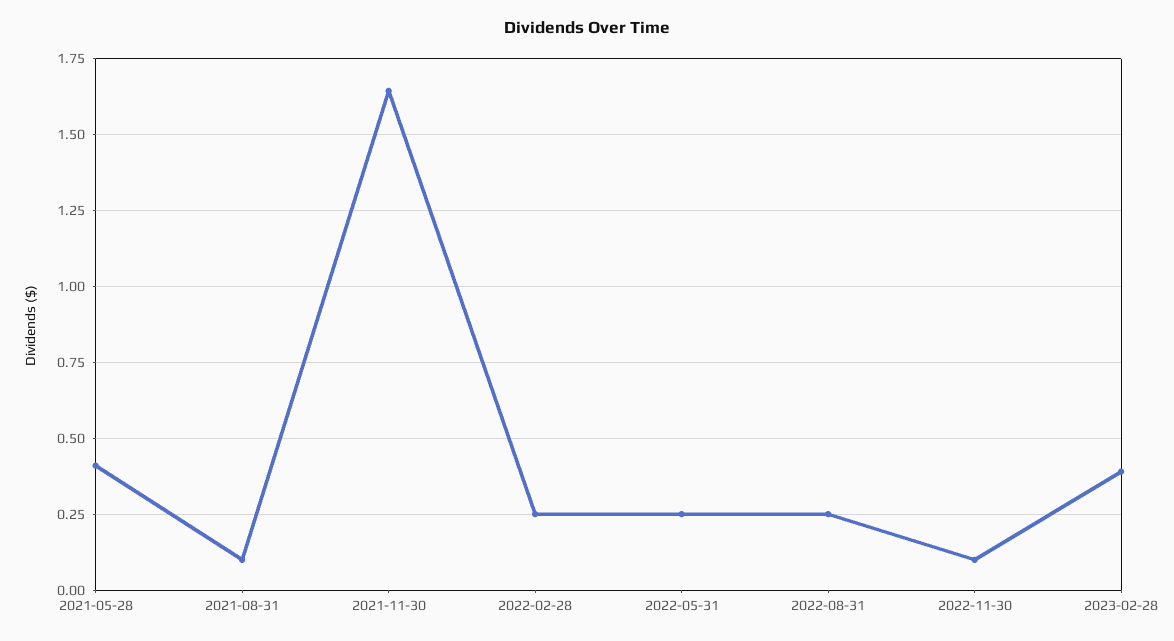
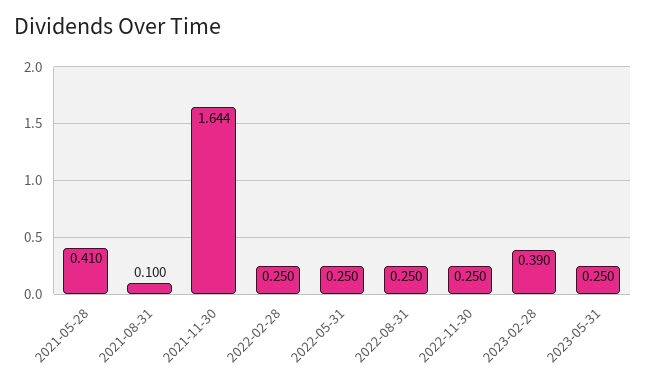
2022-11-30: 0.1 -> 0.25
2023-05-31: none -> 0.25

